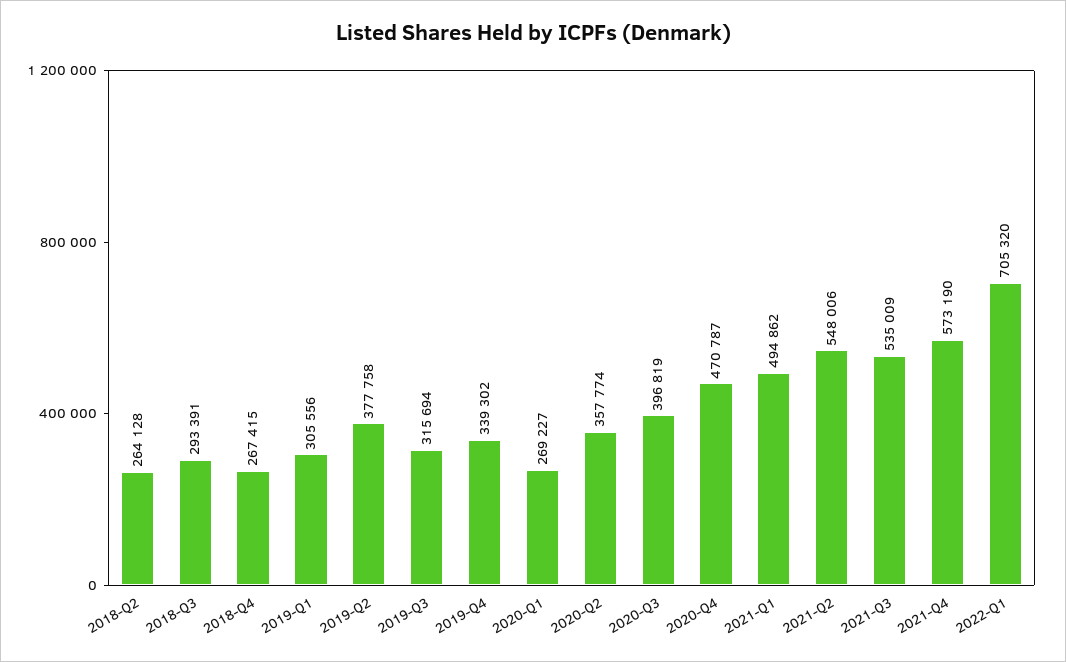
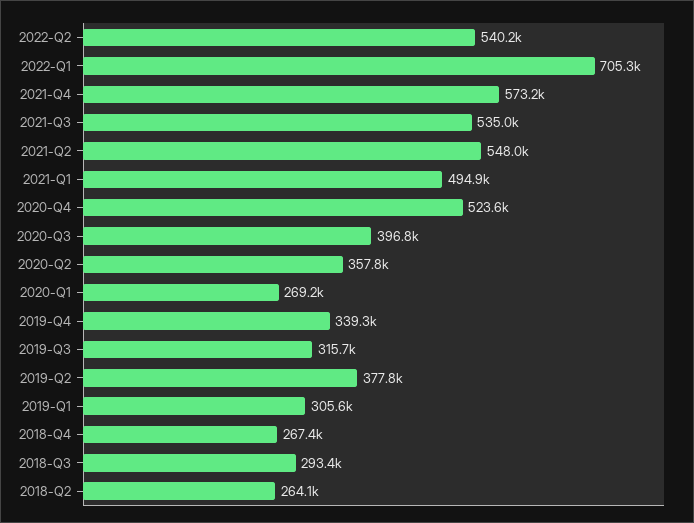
2020-Q4: 470787 -> 523600
2022-Q2: none -> 540200

